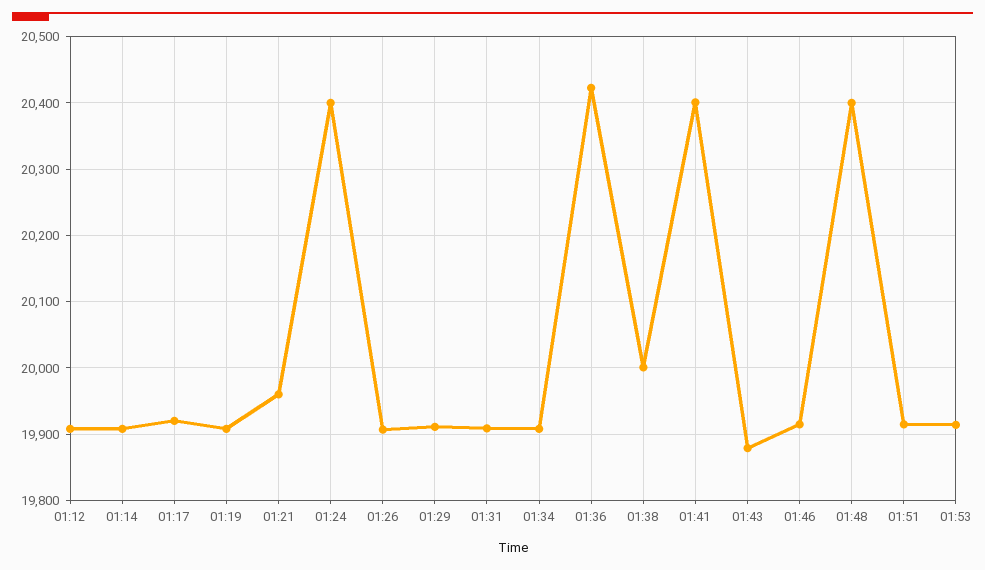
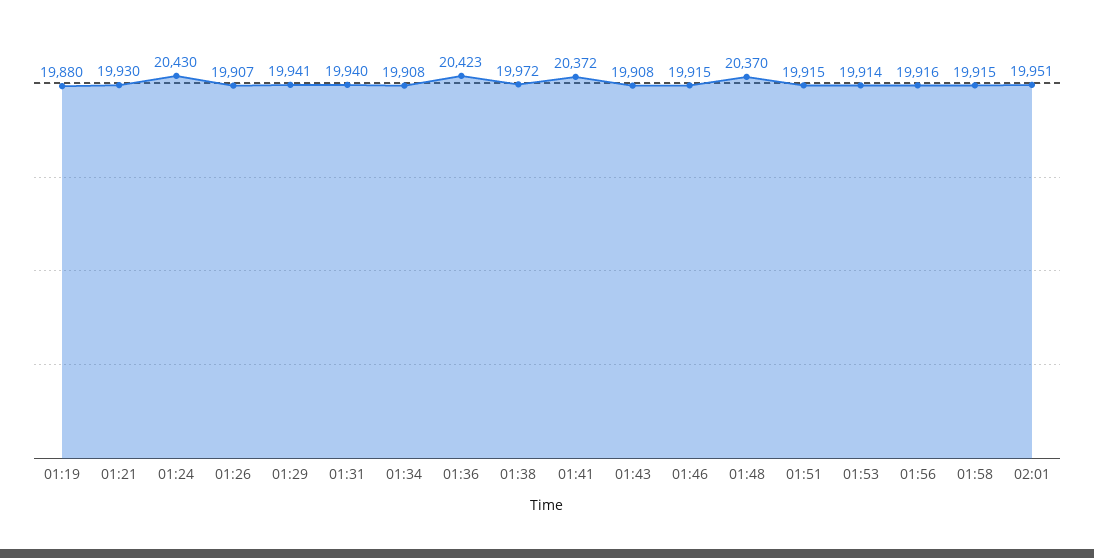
01:12: 19910 -> none
01:14: 19910 -> none
01:17: 19920 -> none
01:19: 19910 -> 19880
01:21: 19960 -> 19930
01:24: 20400 -> 20430
01:29: 19910 -> 19941
01:31: 19910 -> 19940
01:38: 20000 -> 19972
01:41: 20400 -> 20372
01:43: 19880 -> 19908
01:48: 20400 -> 20370
01:56: none -> 19916
01:58: none -> 19915
02:01: none -> 19951

